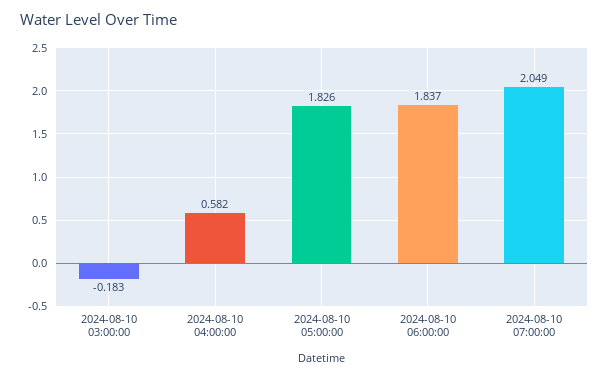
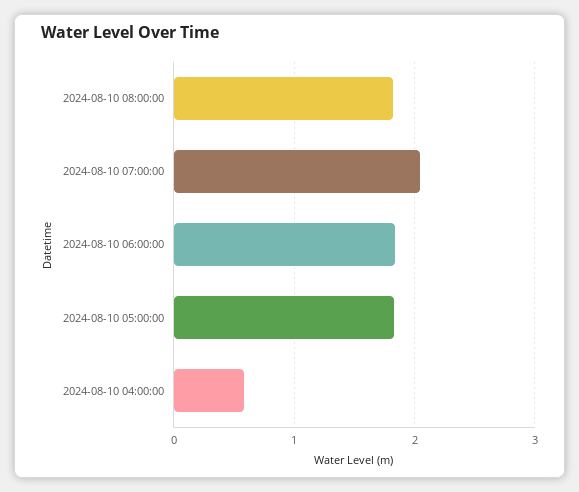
2024-08-10 03:00:00: -0.183 -> none
2024-08-10 08:00:00: none -> 1.8

